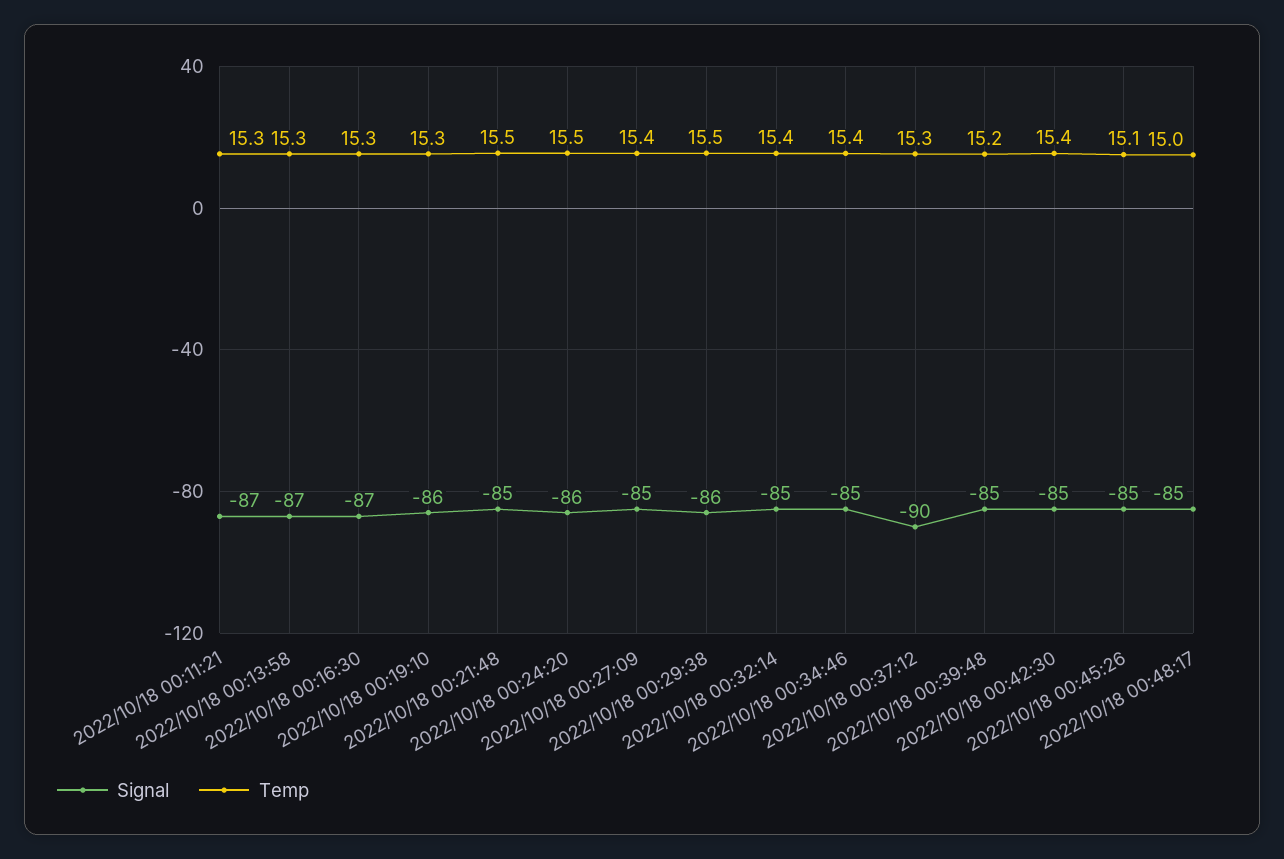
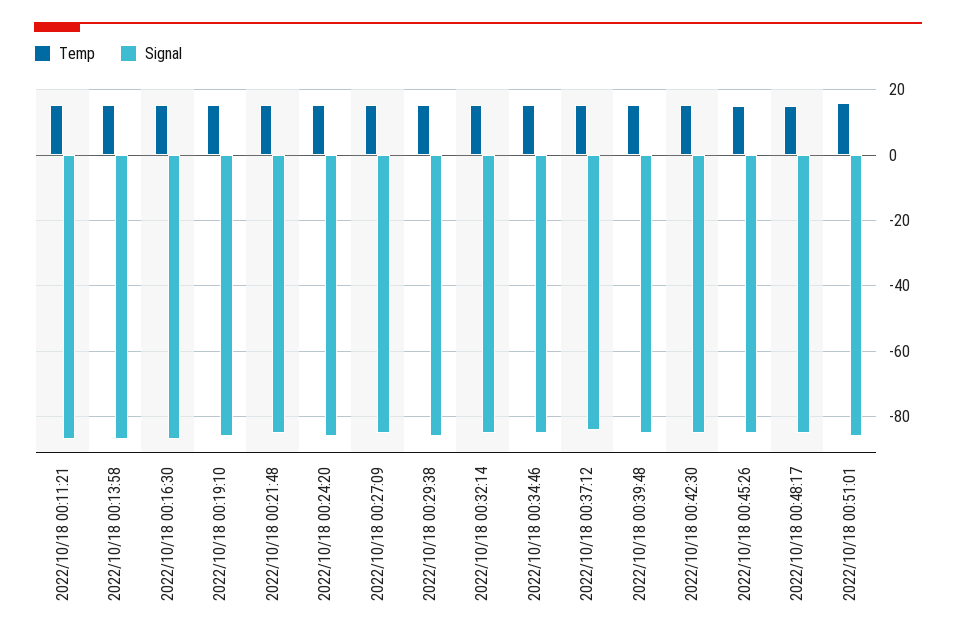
Signal, 2022/10/18 00:37:12: -90 -> -84
Temp, 2022/10/18 00:51:01: none -> 16
Signal, 2022/10/18 00:51:01: none -> -86

